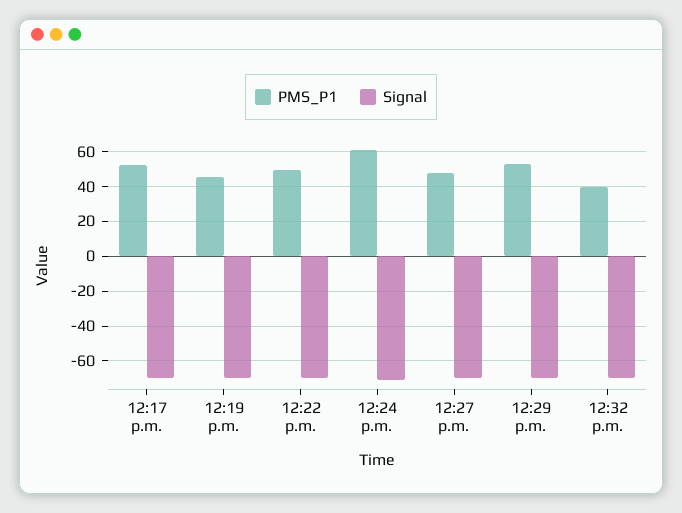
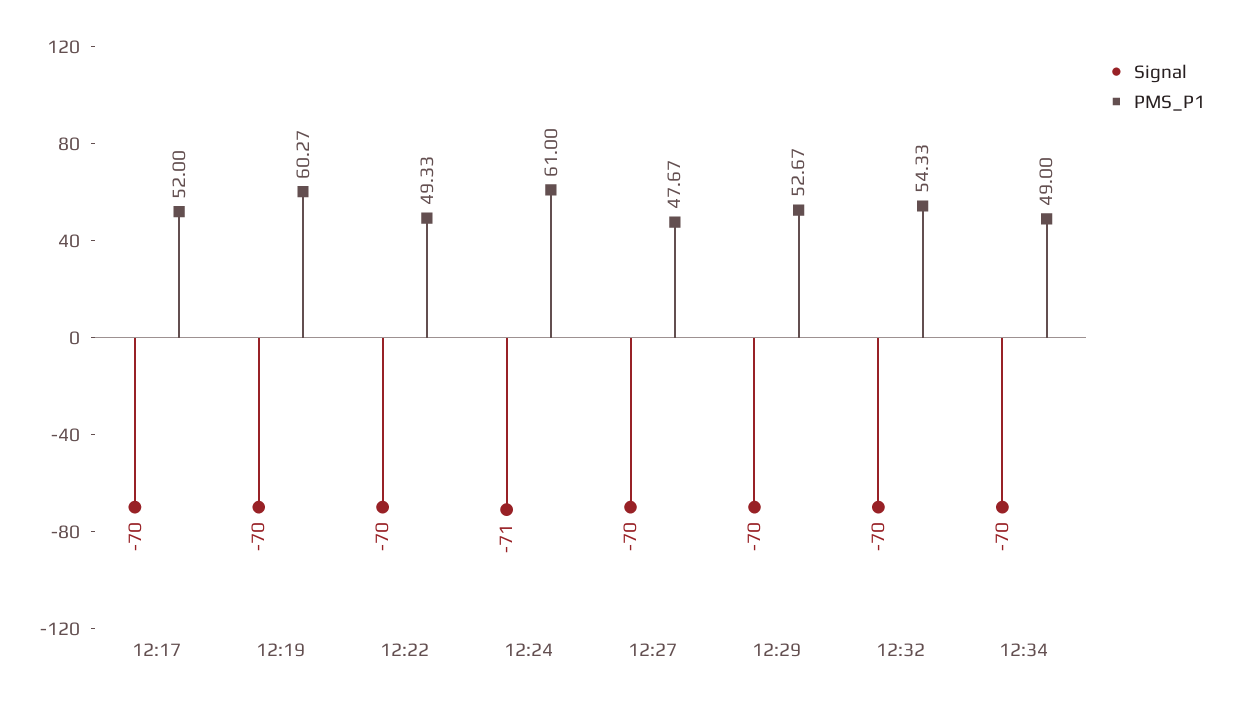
PMS_P1, 12:19 p.m.: 45 -> 60.27
PMS_P1, 12:32 p.m.: 40 -> 54.33
Signal, 12:34: none -> -70
PMS_P1, 12:34: none -> 49

